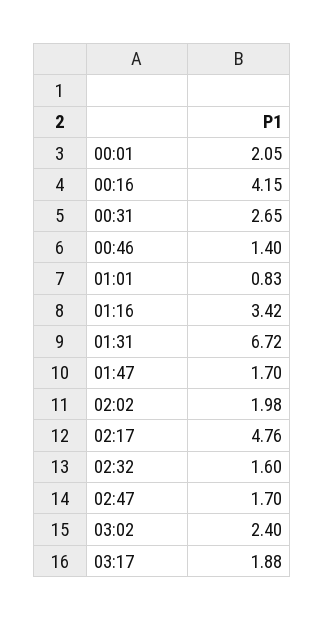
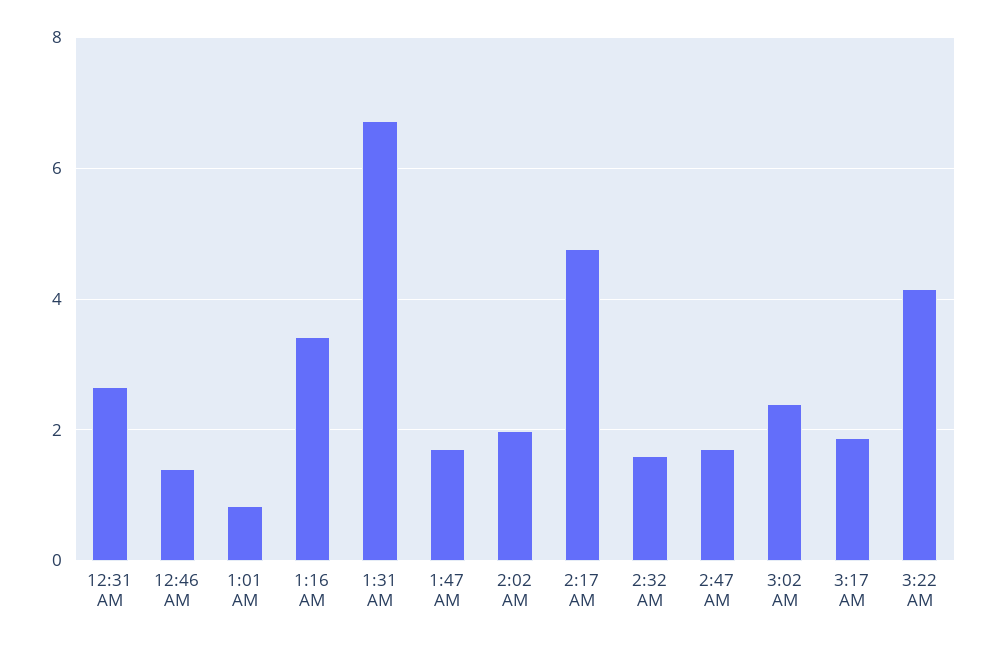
00:01: 2.05 -> none
00:16: 4.15 -> none
3:22 AM: none -> 4.2

